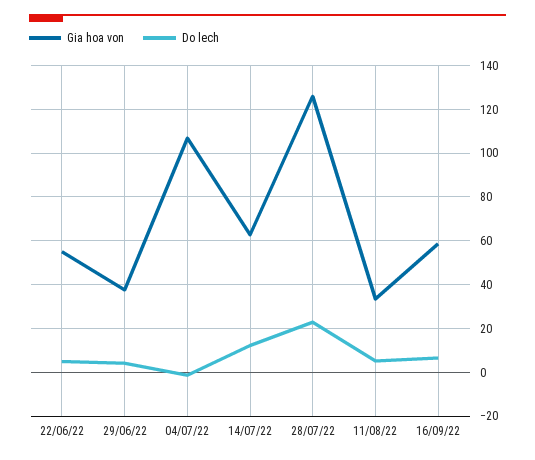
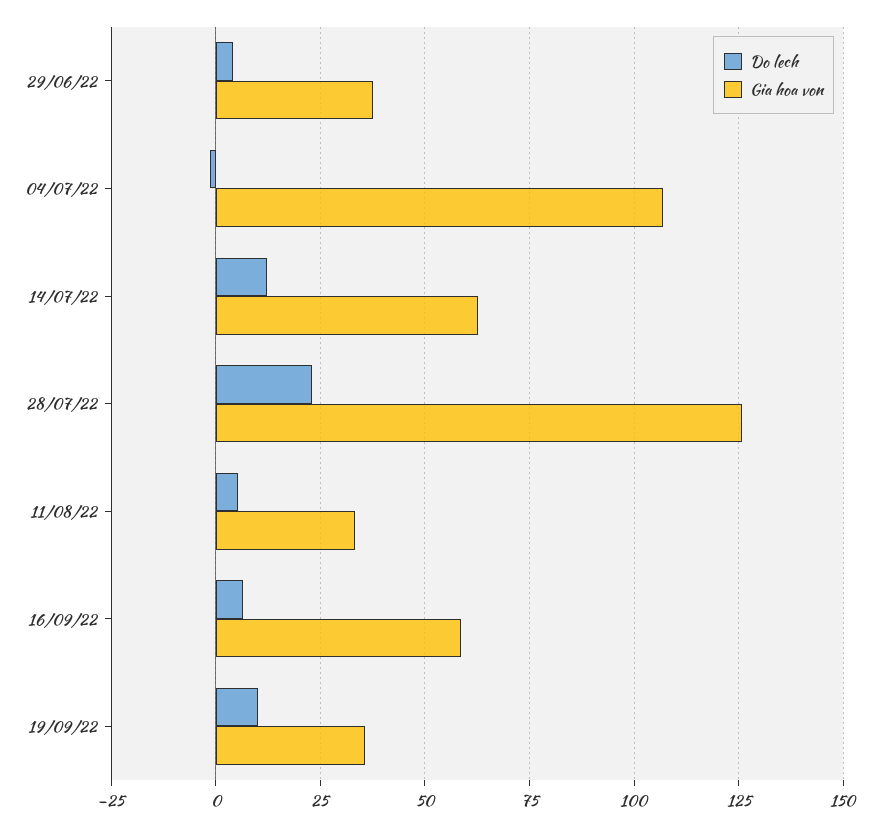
Gia hoa von, 22/06/22: 55 -> none
Do lech, 22/06/22: 5 -> none
Do lech, 19/09/22: none -> 10
Gia hoa von, 19/09/22: none -> 35

